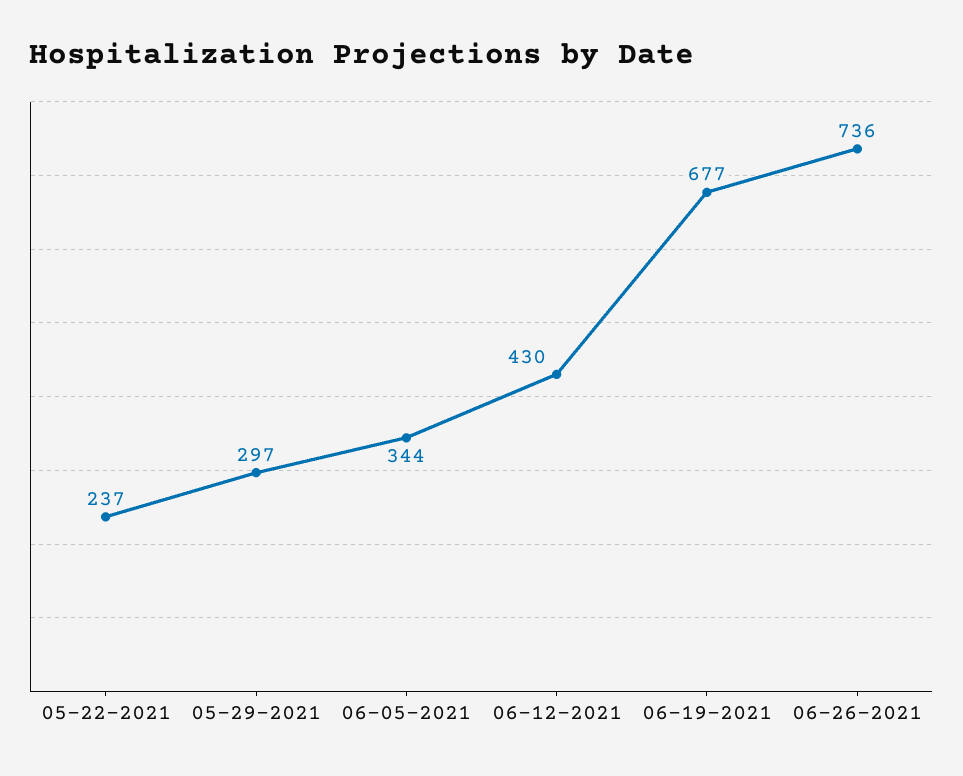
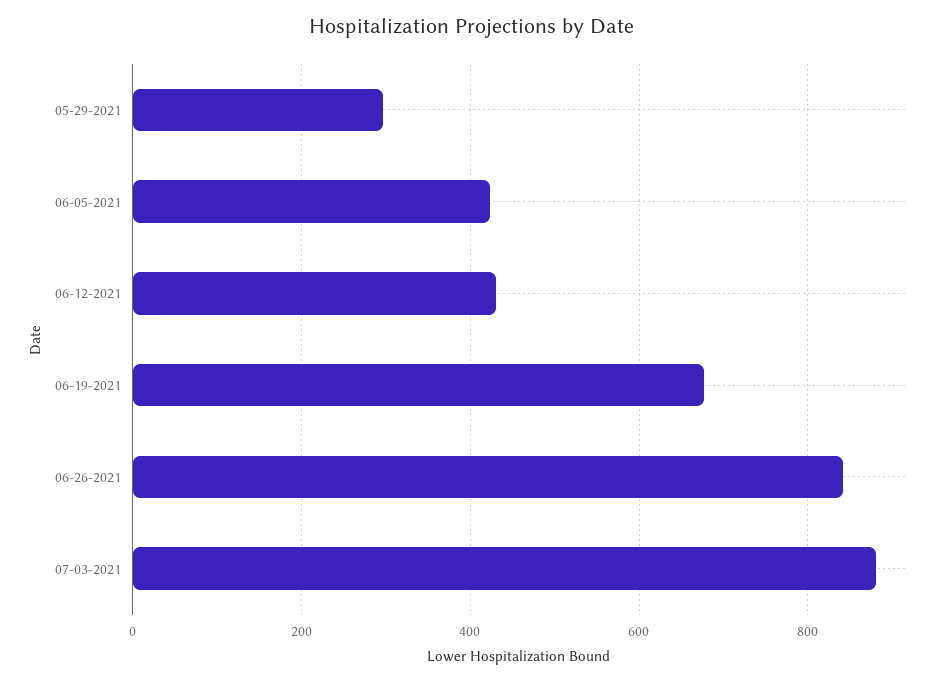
05-22-2021: 237 -> none
06-05-2021: 344 -> 420
06-26-2021: 736 -> 840
07-03-2021: none -> 880

